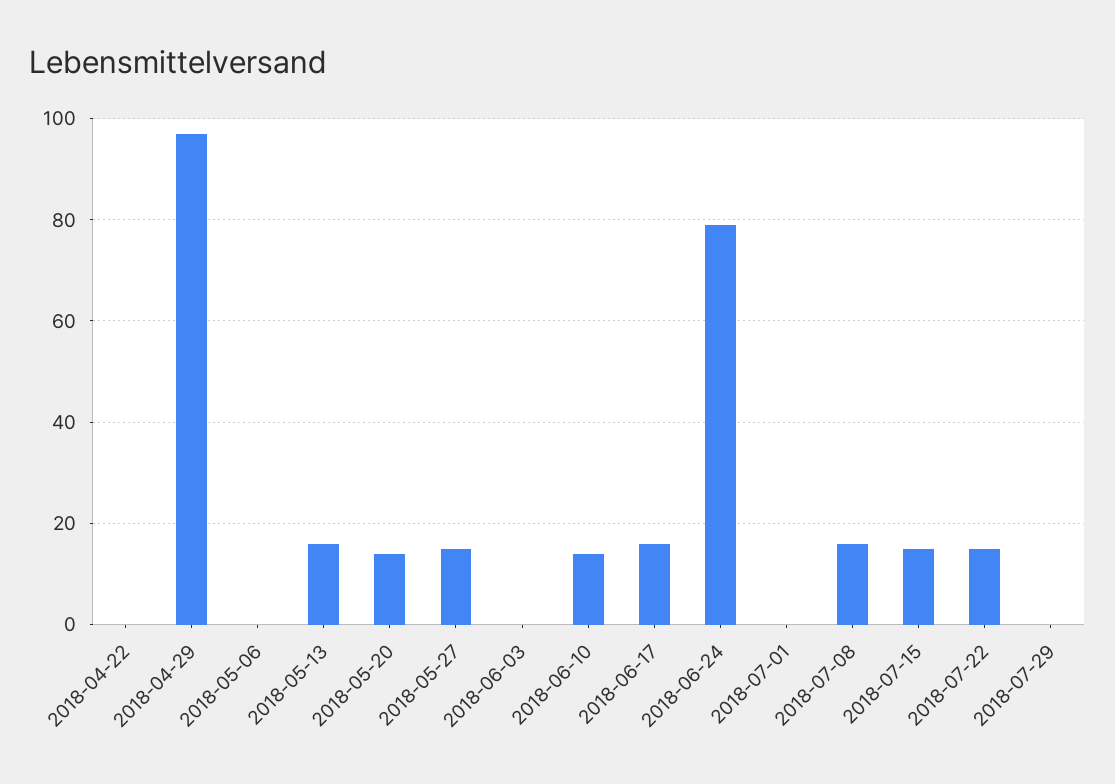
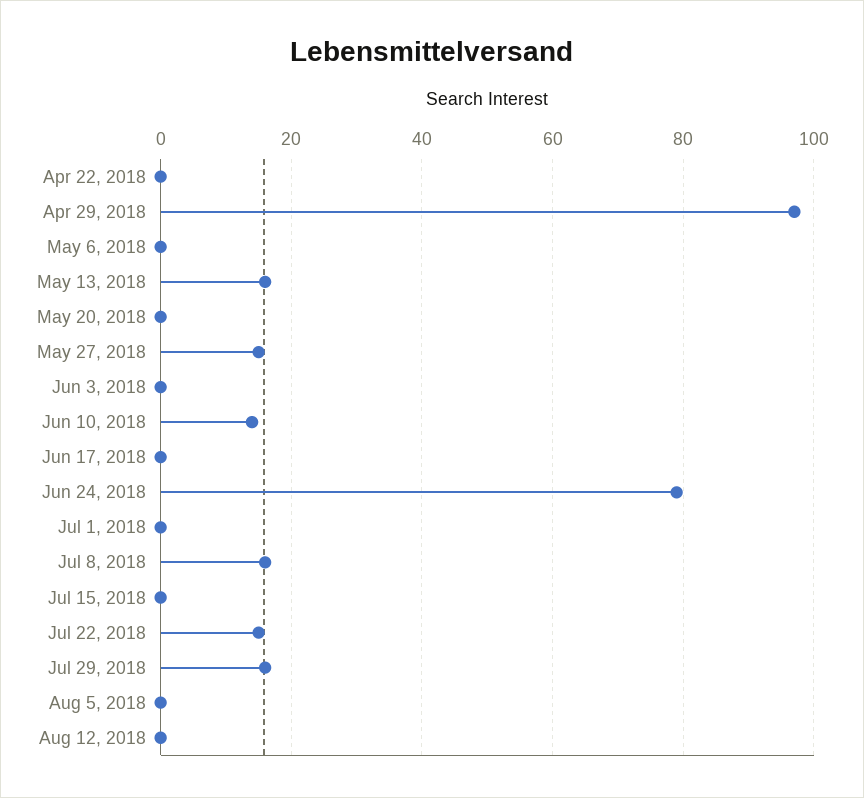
2018-05-20: 15 -> 0
2018-06-17: 15 -> 0
2018-07-15: 15 -> 0
2018-07-29: 0 -> 15
Aug 5, 2018: none -> 0
Aug 12, 2018: none -> 0

